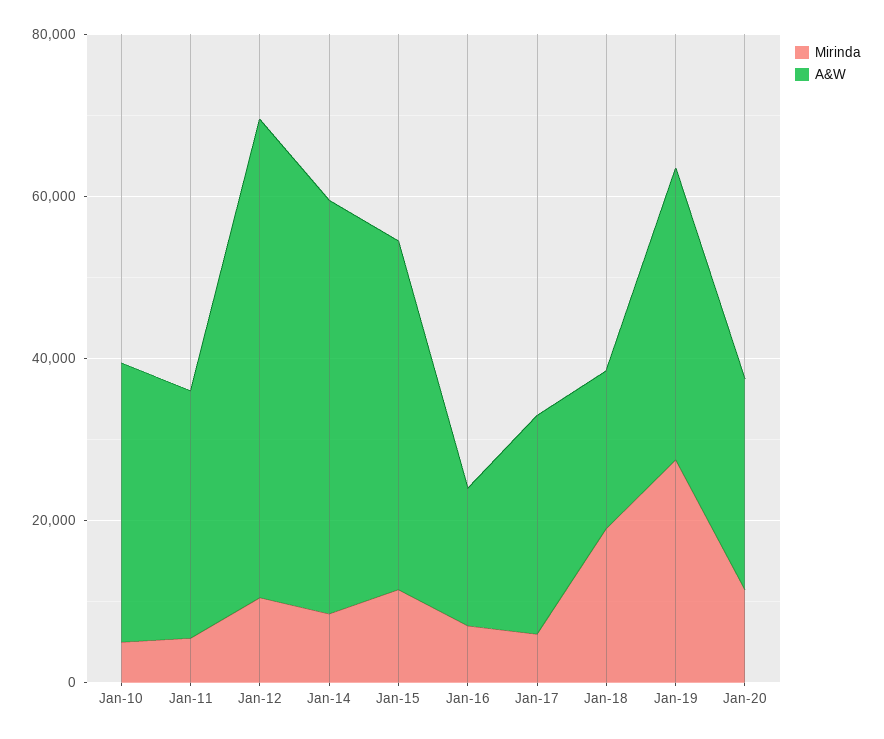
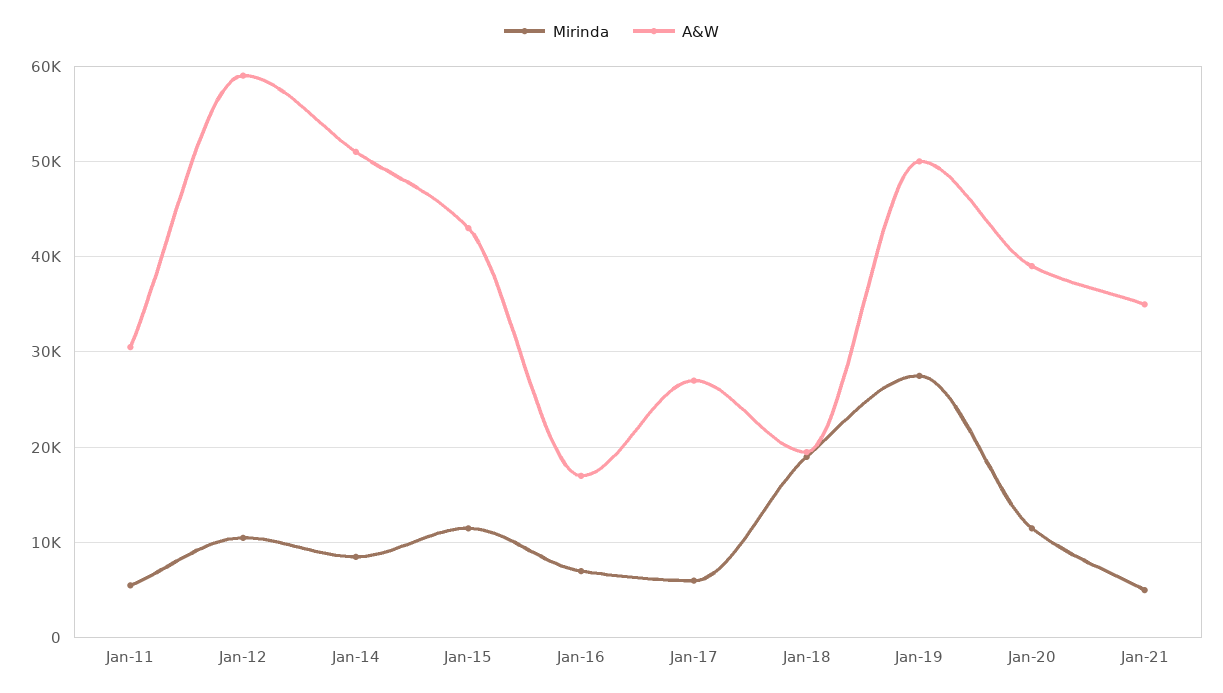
Mirinda, Jan-10: 5000 -> none
A&W, Jan-10: 35000 -> none
A&W, Jan-19: 35000 -> 50000
A&W, Jan-20: 25000 -> 39000
Mirinda, Jan-21: none -> 5000
A&W, Jan-21: none -> 35000

